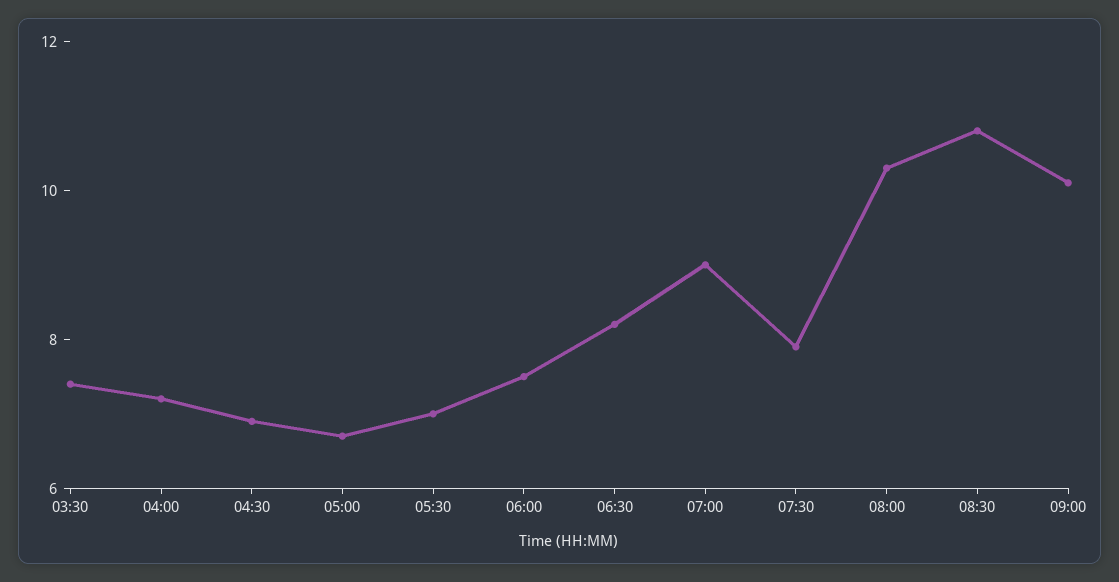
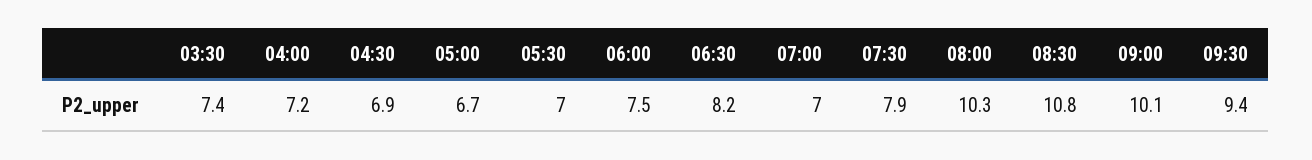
07:00: 9 -> 7
09:30: none -> 9.4

